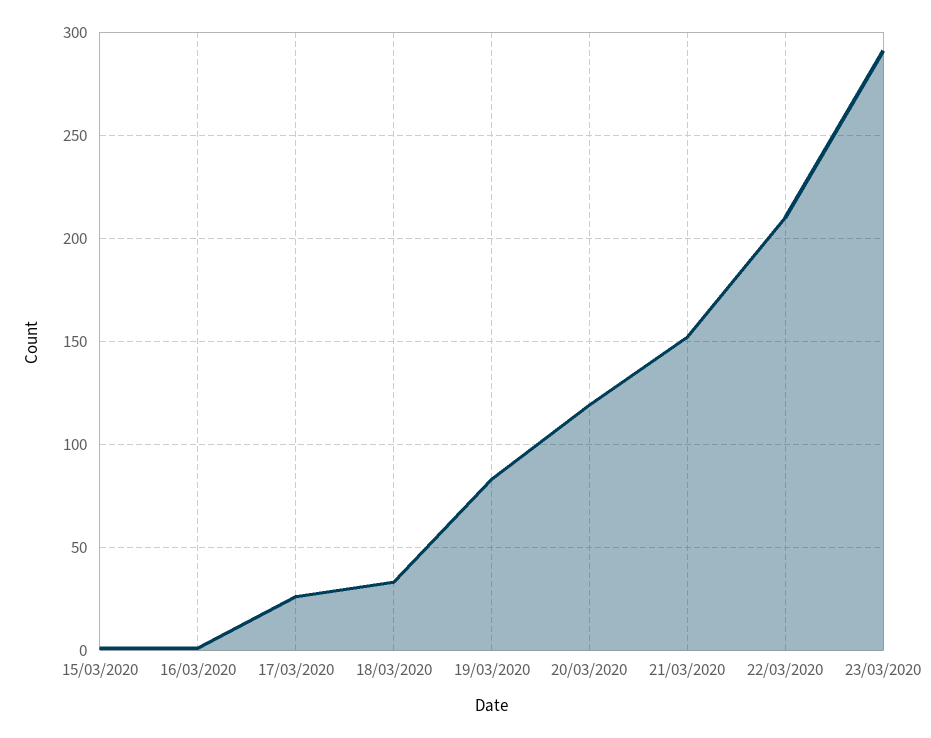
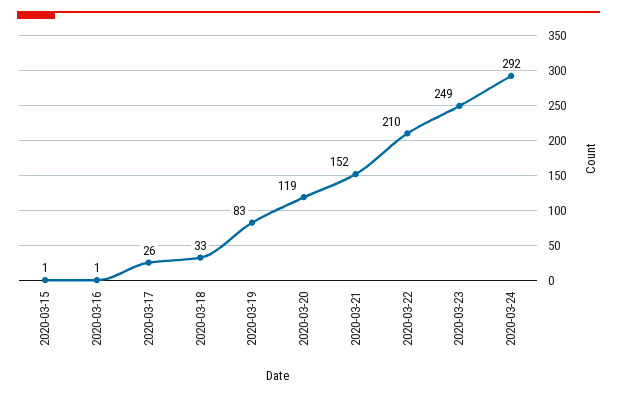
23/03/2020: 290 -> 249
2020-03-24: none -> 292

